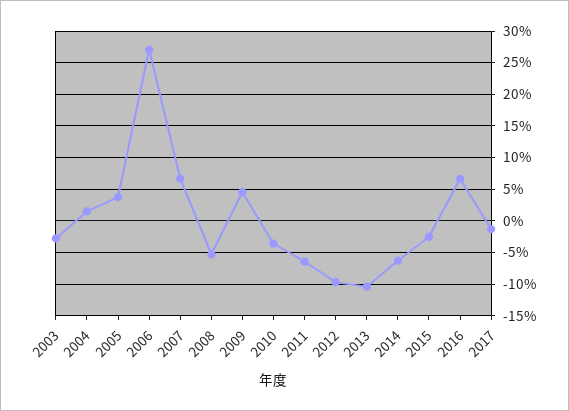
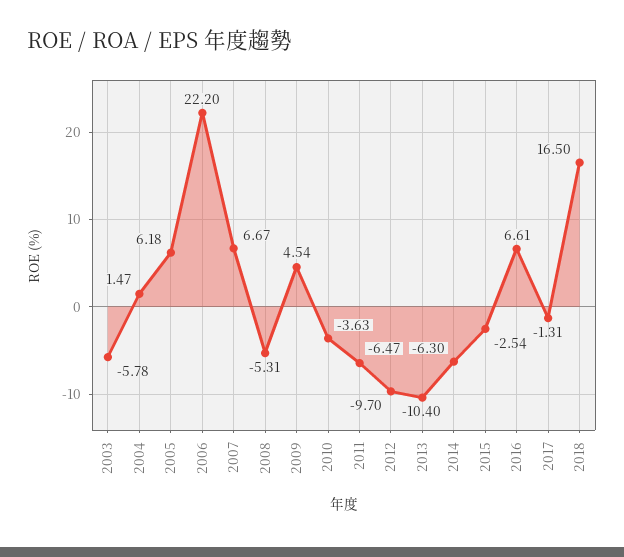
2003: -3 -> -5.78
2005: 4 -> 6.18
2006: 27 -> 22.2
2018: none -> 16.5

